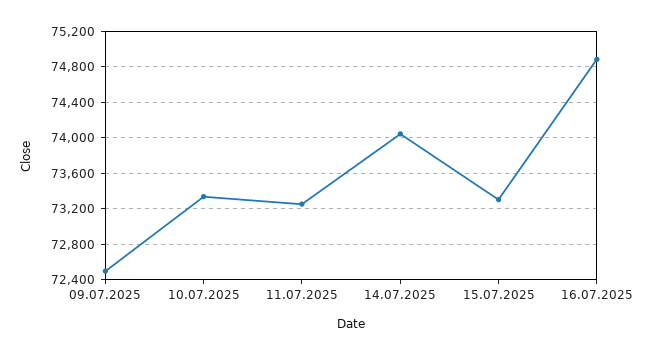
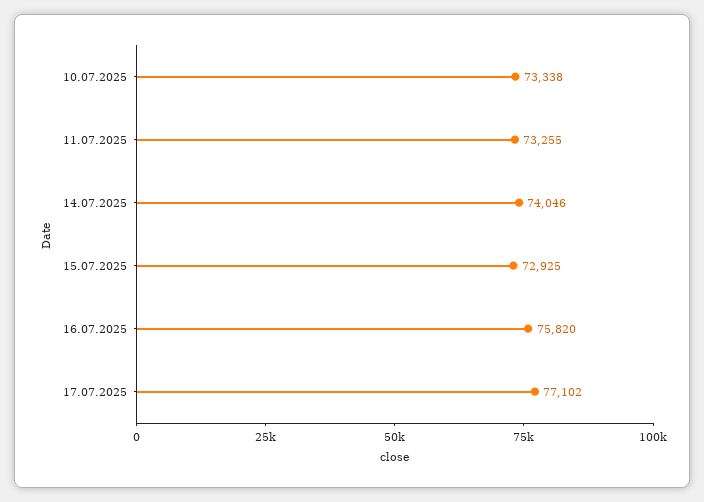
09.07.2025: 72500 -> none
15.07.2025: 73300 -> 72925
16.07.2025: 74900 -> 75820
17.07.2025: none -> 77102

